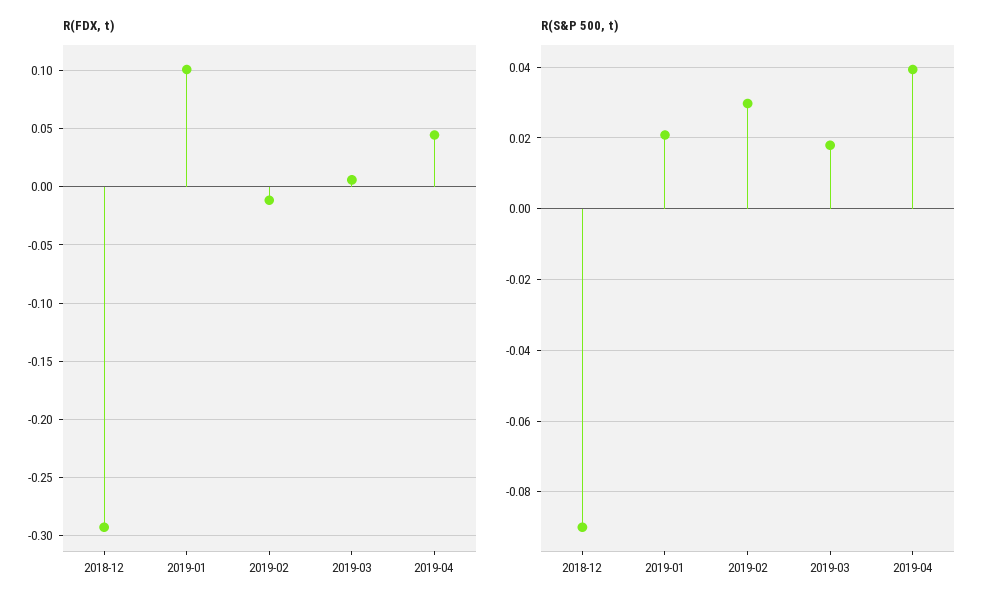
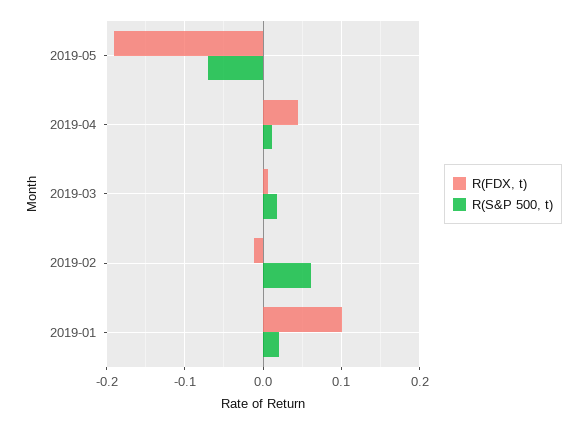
R(FDX, t), 2018-12: -0.29 -> none
R(S&P 500, t), 2018-12: -0.09 -> none
R(S&P 500, t), 2019-02: 0.03 -> 0.06
R(S&P 500, t), 2019-04: 0.04 -> 0.01
R(FDX, t), 2019-05: none -> -0.19
R(S&P 500, t), 2019-05: none -> -0.07

